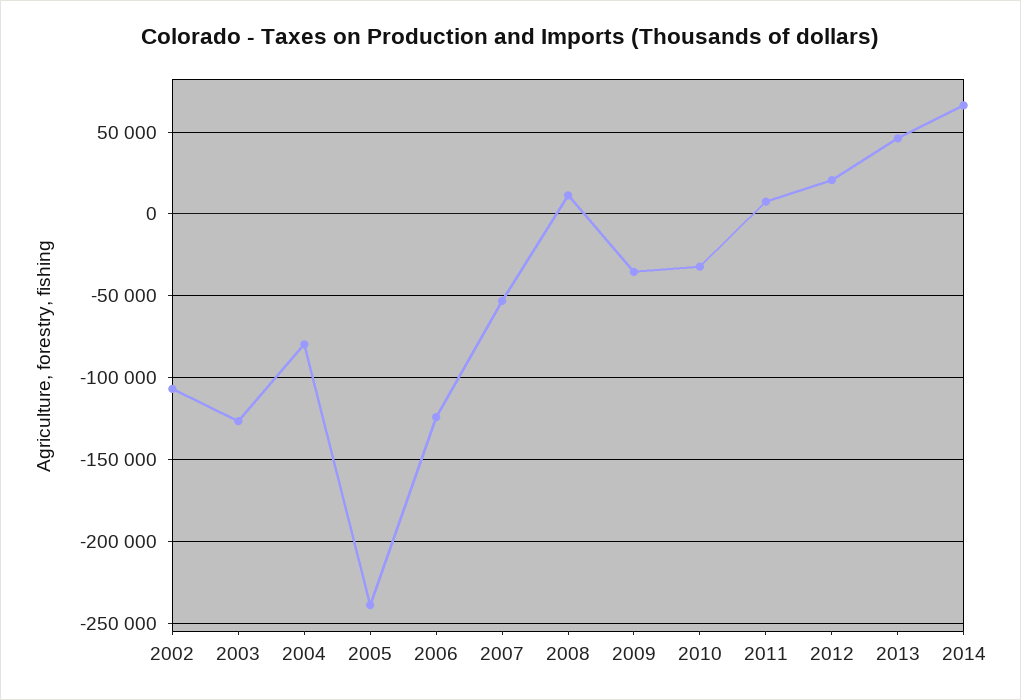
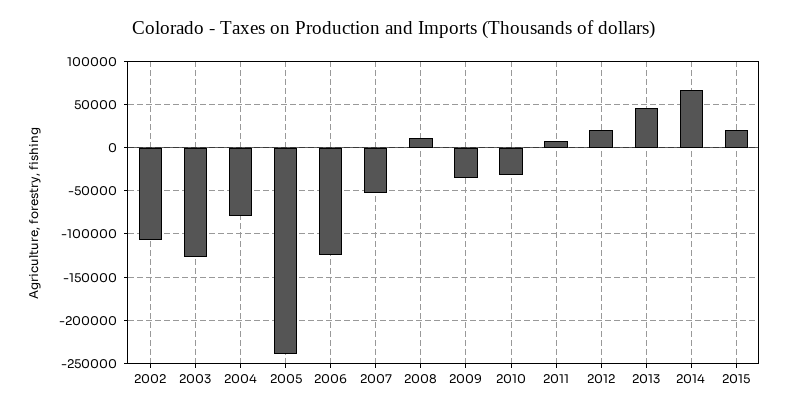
2015: none -> 20000

